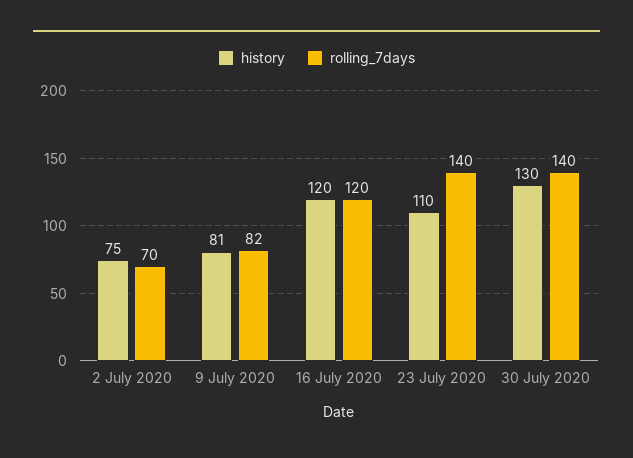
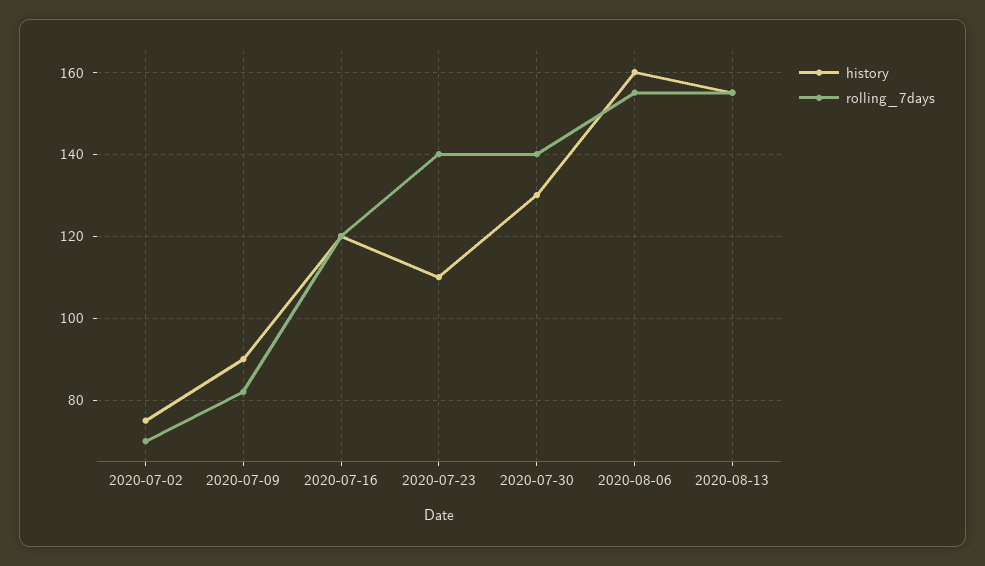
history, 9 July 2020: 81 -> 90
history, 2020-08-06: none -> 160
rolling_7days, 2020-08-06: none -> 155
history, 2020-08-13: none -> 155
rolling_7days, 2020-08-13: none -> 155

